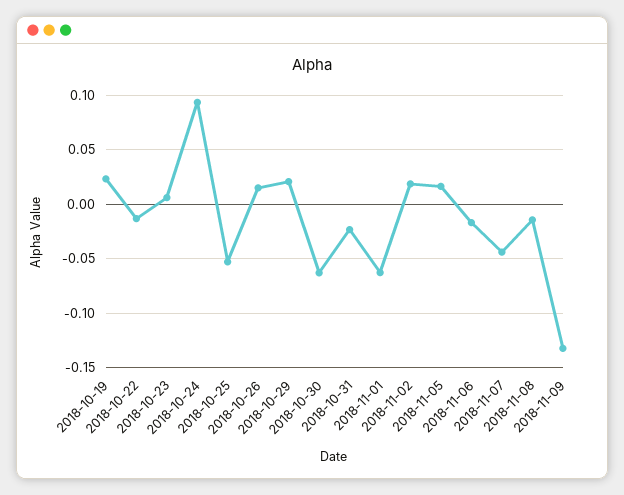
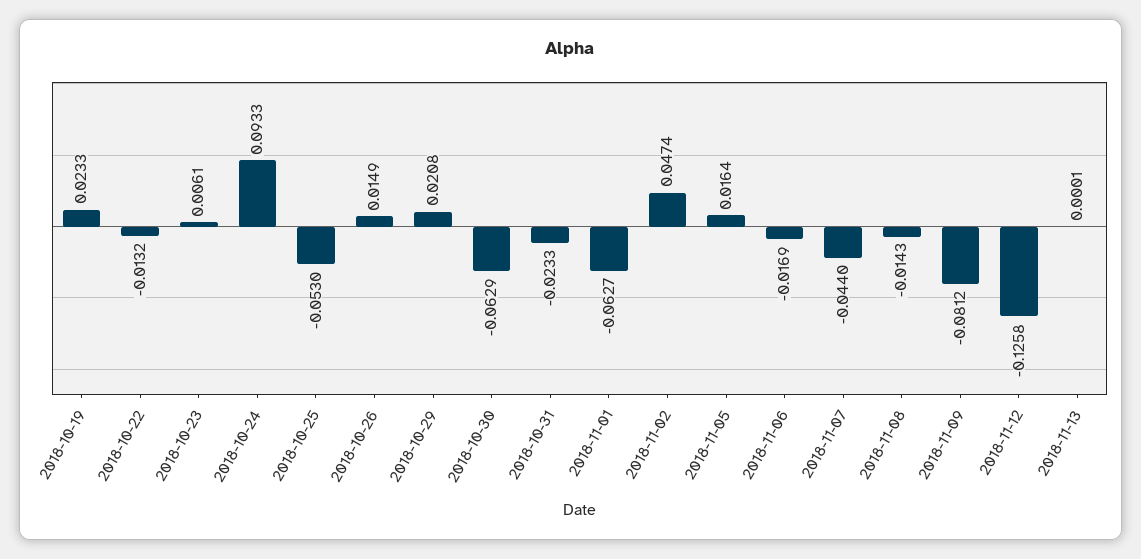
2018-11-02: 0.02 -> 0.0474
2018-11-09: -0.13 -> -0.0812
2018-11-12: none -> -0.1258
2018-11-13: none -> 0.0001

